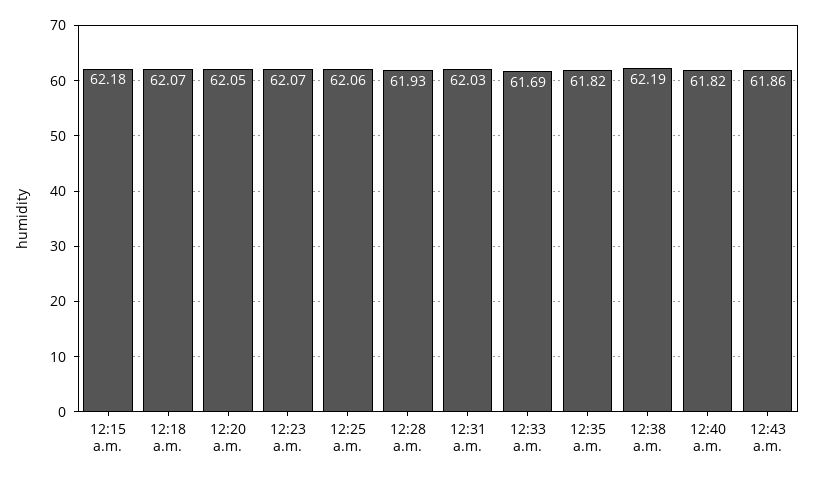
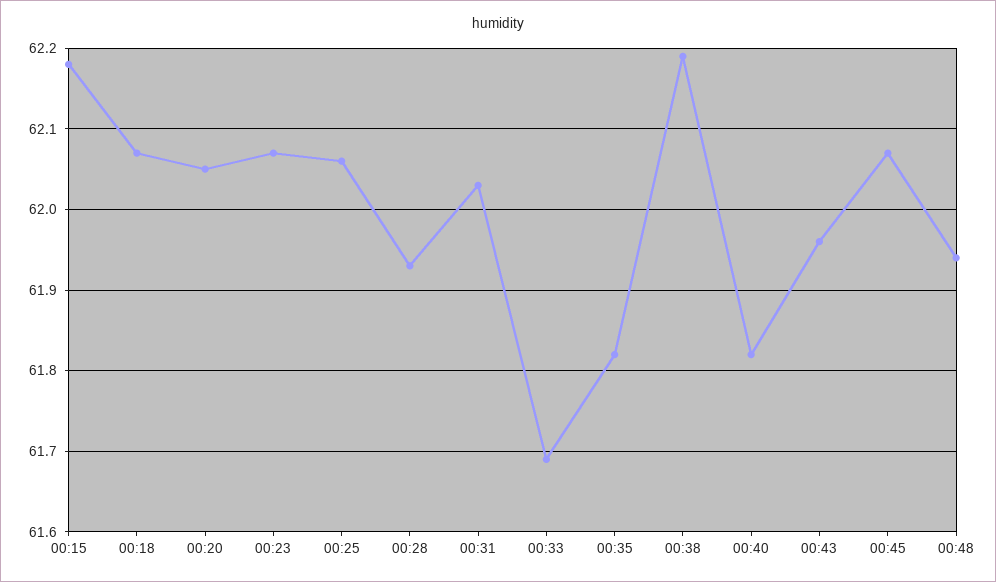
12:43 a.m.: 61.86 -> 61.96
00:45: none -> 62.07
00:48: none -> 61.94

